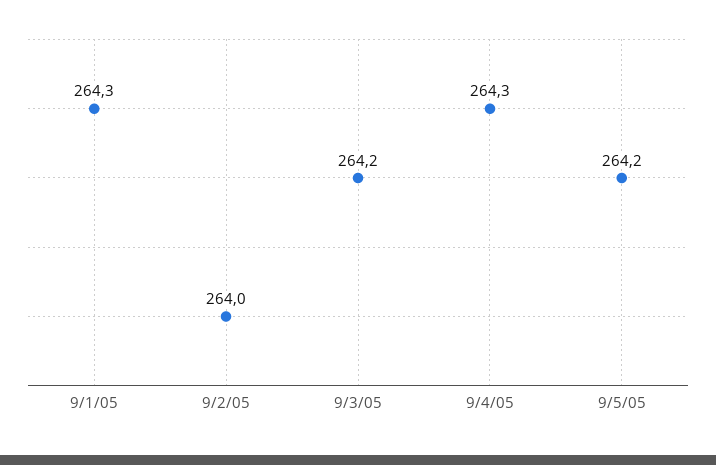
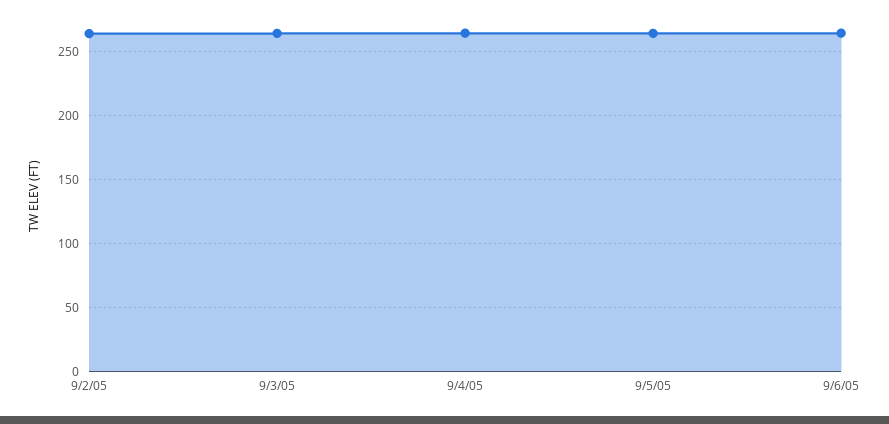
9/1/05: 264.3 -> none
9/6/05: none -> 265

